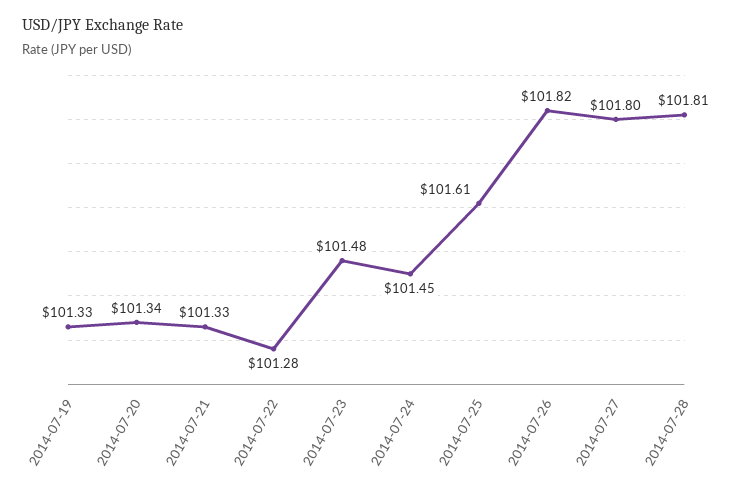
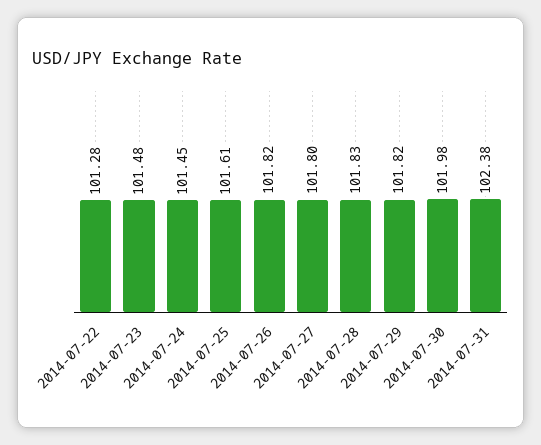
2014-07-19: 101.33 -> none
2014-07-20: 101.34 -> none
2014-07-21: 101.33 -> none
2014-07-28: 101.81 -> 101.83
2014-07-29: none -> 101.82
2014-07-30: none -> 101.98
2014-07-31: none -> 102.38

